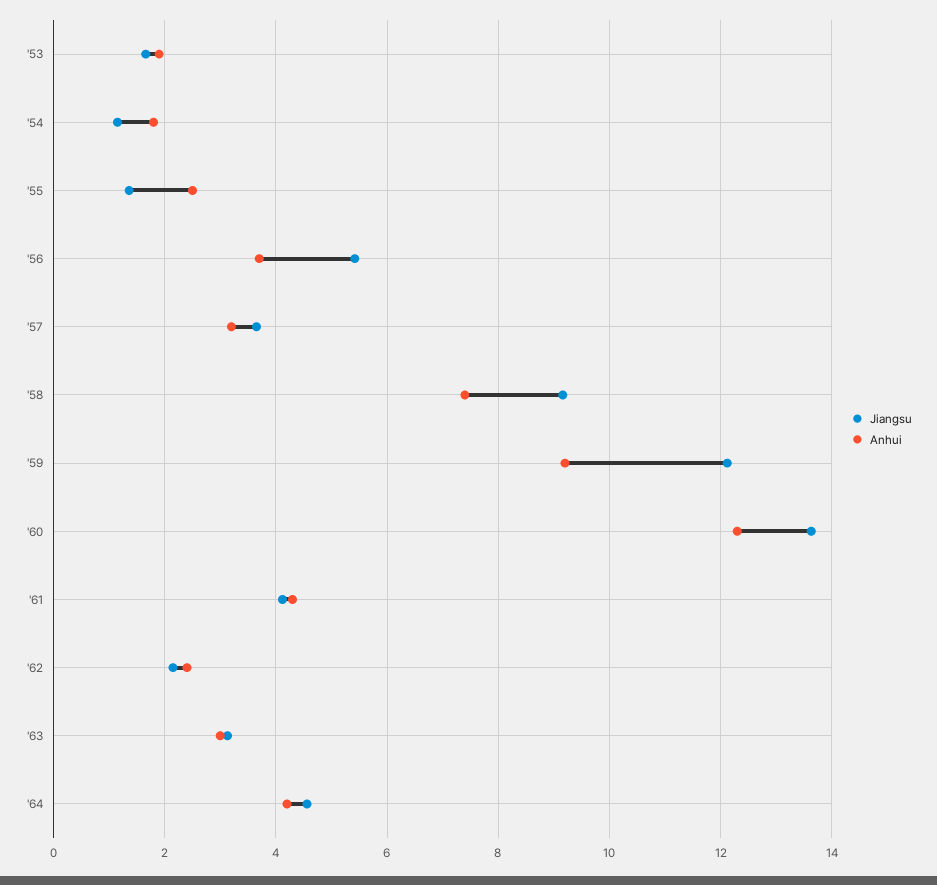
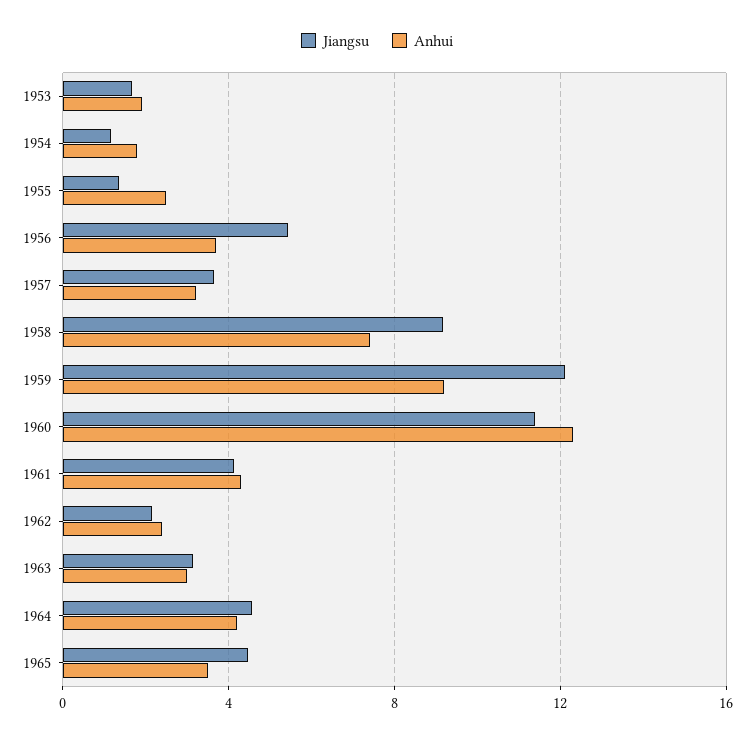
Jiangsu, '60: 13.6 -> 11.5
Jiangsu, 1965: none -> 4.5
Anhui, 1965: none -> 3.5

